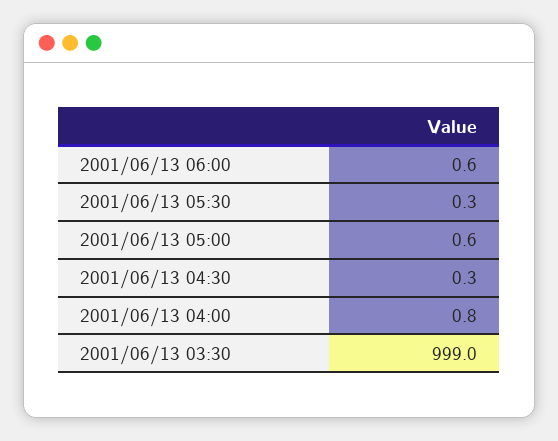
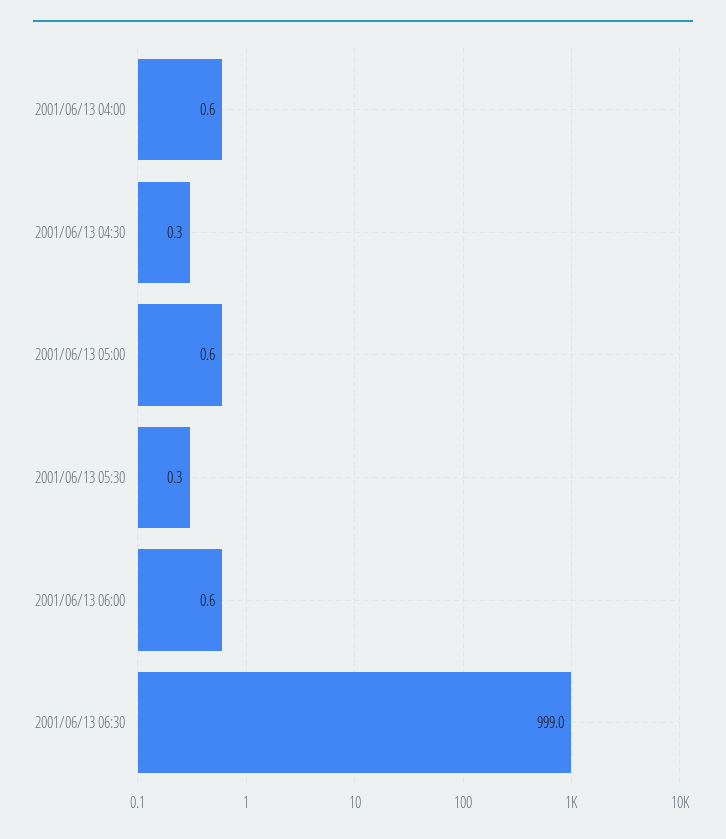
2001/06/13 04:00: 0.8 -> 0.6
2001/06/13 03:30: 999 -> none
2001/06/13 06:30: none -> 999

